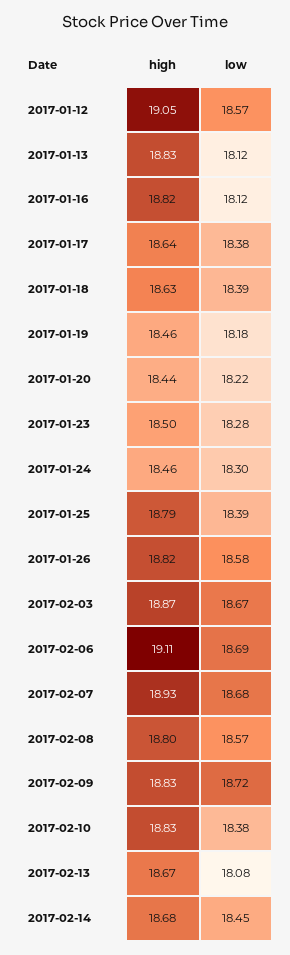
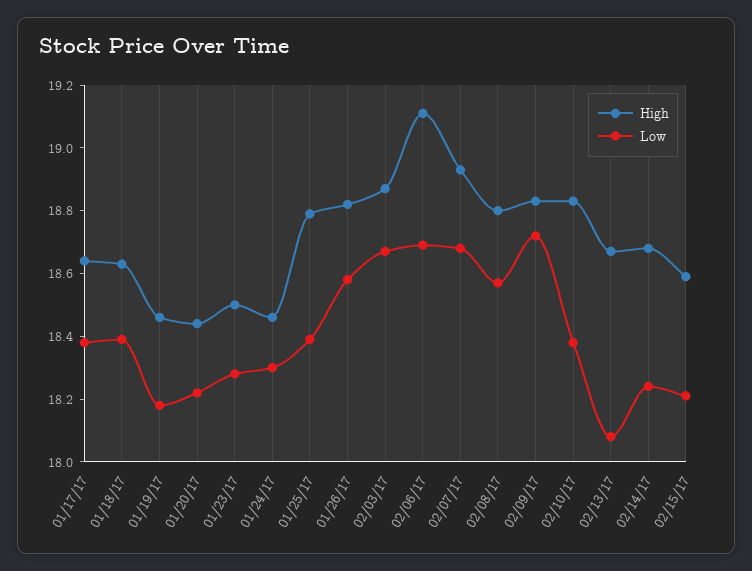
high, 2017-01-12: 19.05 -> none
low, 2017-01-12: 18.57 -> none
high, 2017-01-13: 18.83 -> none
low, 2017-01-13: 18.12 -> none
high, 2017-01-16: 18.82 -> none
low, 2017-01-16: 18.12 -> none
low, 2017-02-14: 18.45 -> 18.25
high, 02/15/17: none -> 18.6
low, 02/15/17: none -> 18.2

